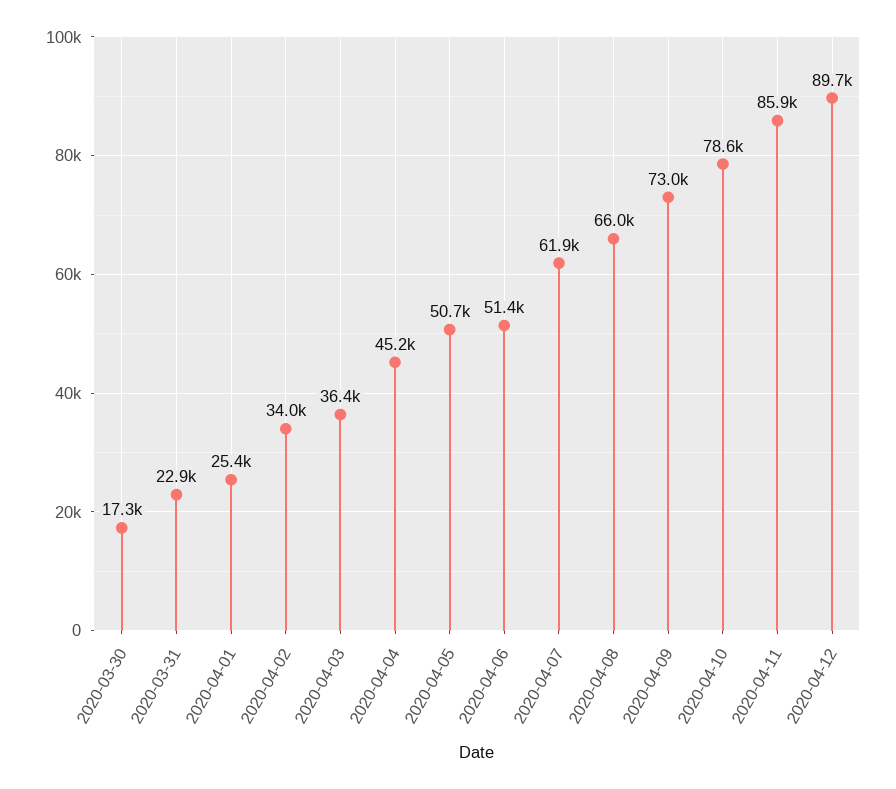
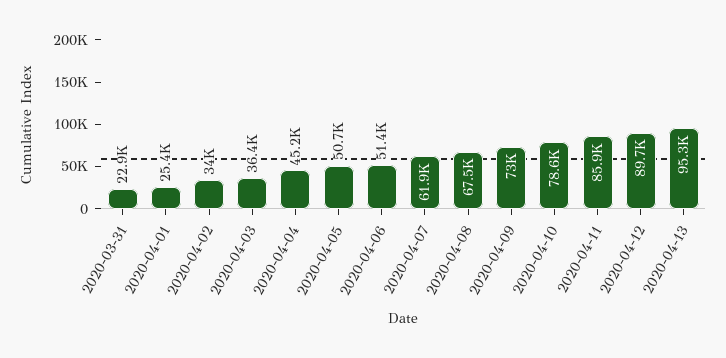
2020-03-30: 17300 -> none
2020-04-08: 66000 -> 67500
2020-04-13: none -> 95300

